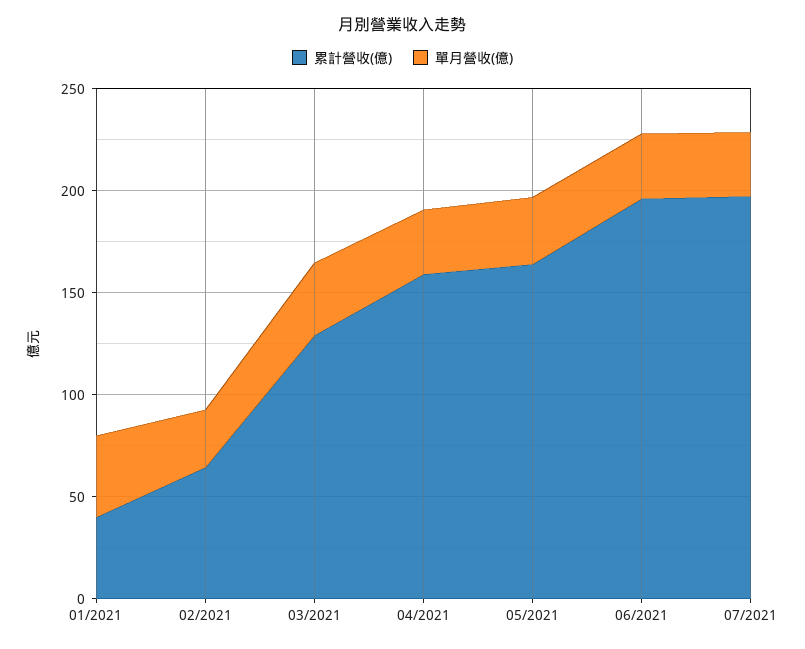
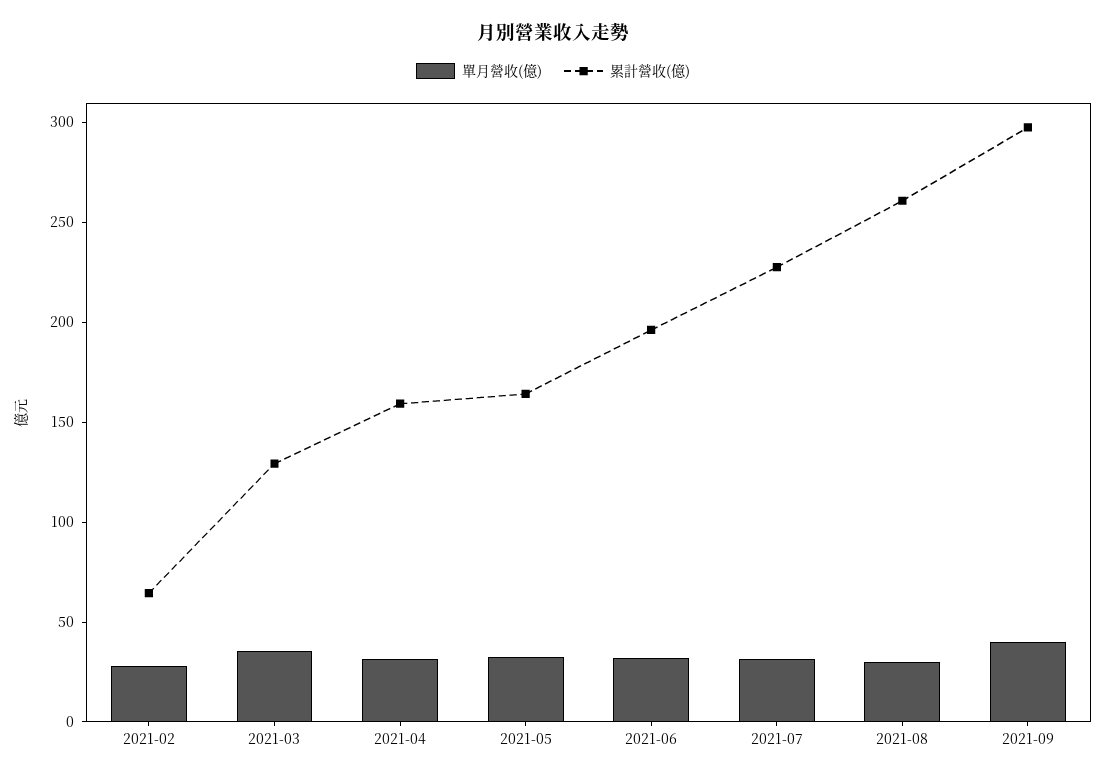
累計營收(億), 01/2021: 40 -> none
單月營收(億), 01/2021: 40 -> none
累計營收(億), 07/2021: 200 -> 230
單月營收(億), 2021-08: none -> 30
累計營收(億), 2021-08: none -> 260
單月營收(億), 2021-09: none -> 40
累計營收(億), 2021-09: none -> 300

